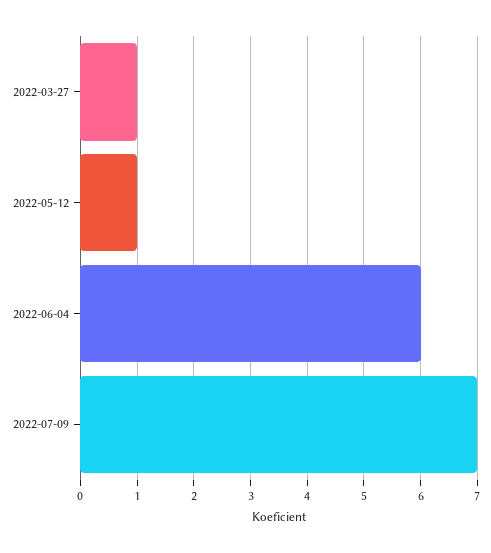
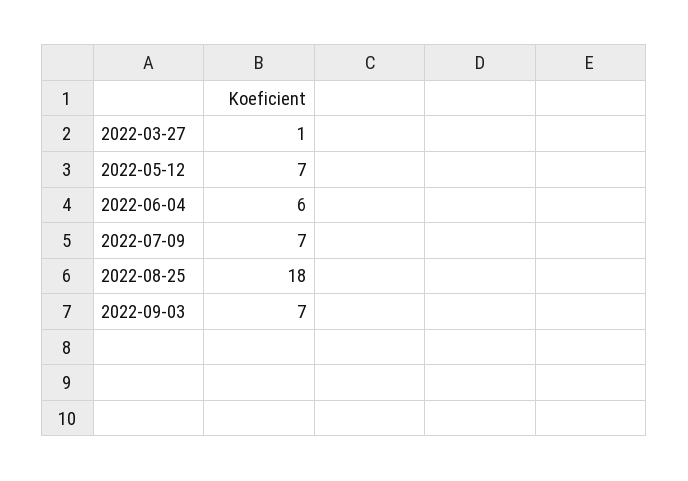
2022-05-12: 1 -> 7
2022-08-25: none -> 18
2022-09-03: none -> 7

